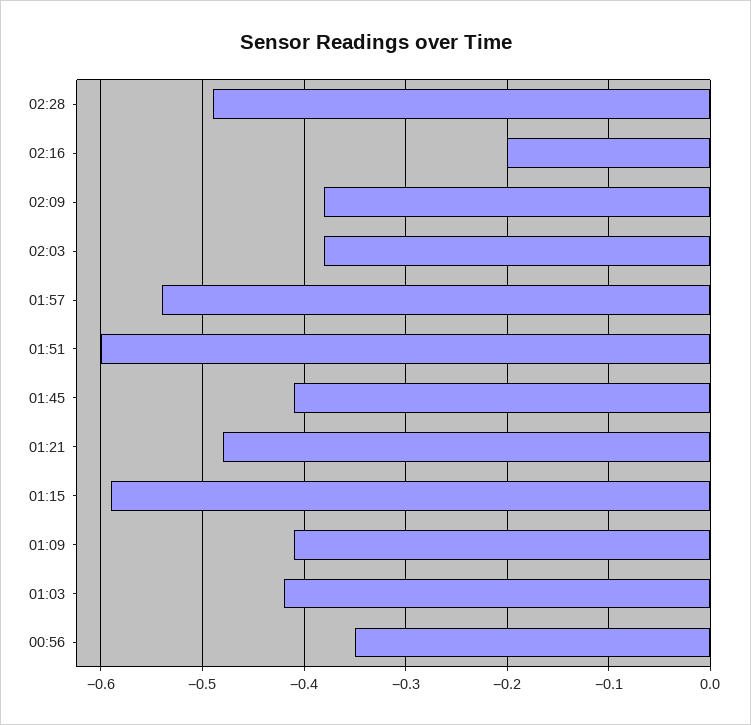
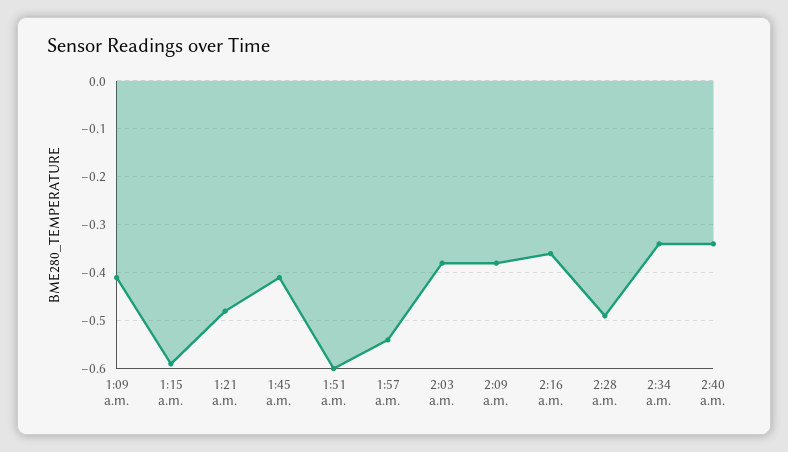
02:16: -0.2 -> -0.35
01:03: -0.42 -> none
00:56: -0.35 -> none
2:34 a.m.: none -> -0.35
2:40 a.m.: none -> -0.35

